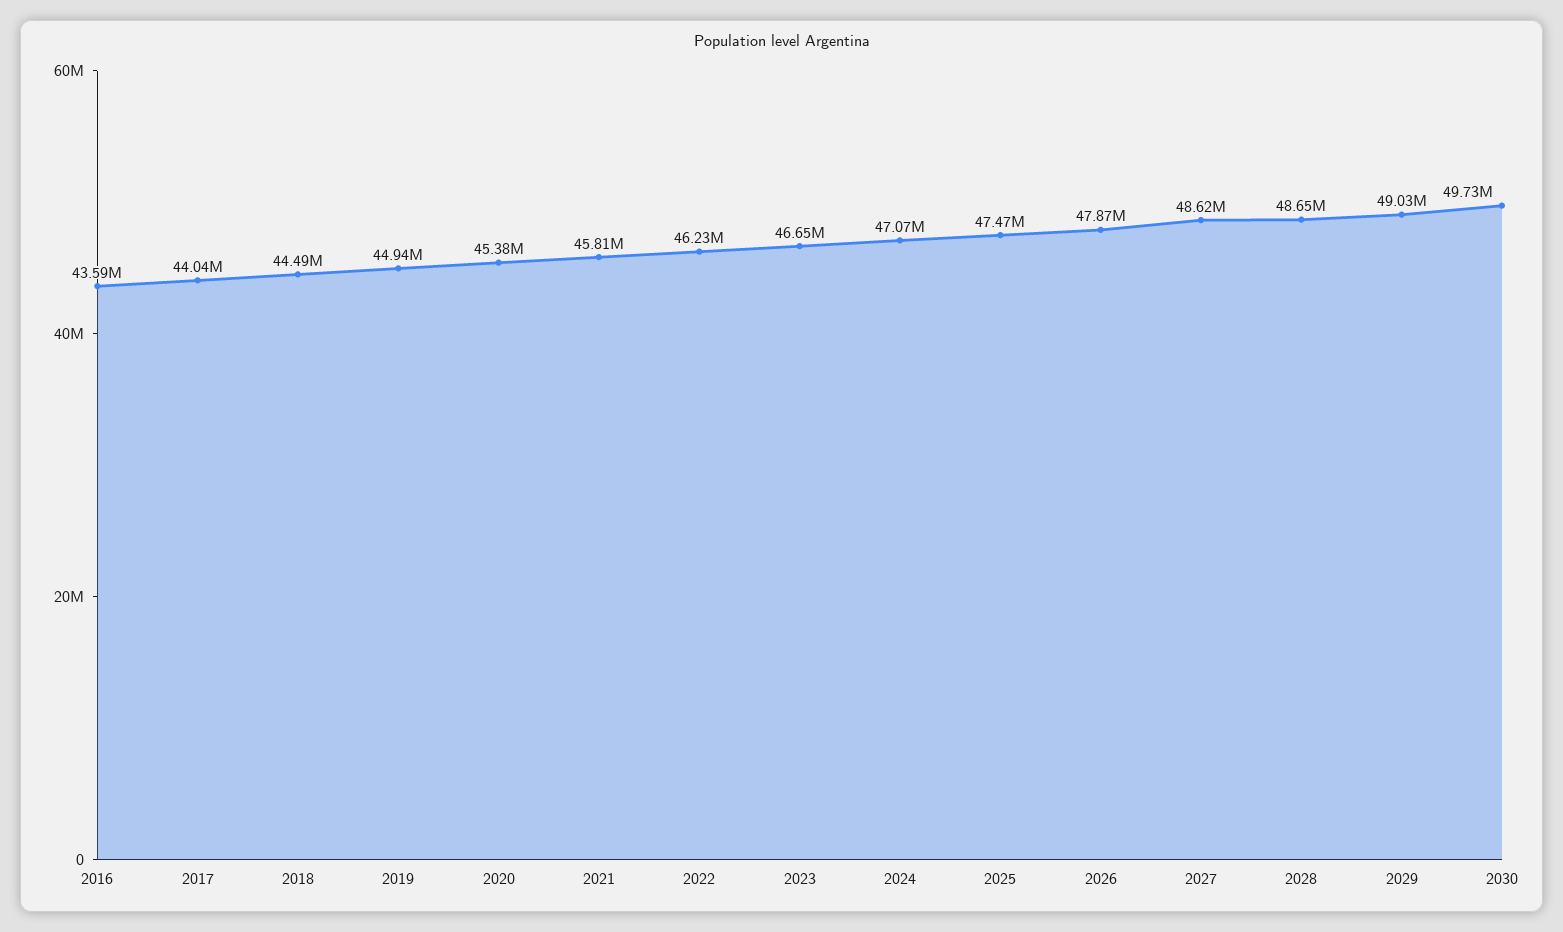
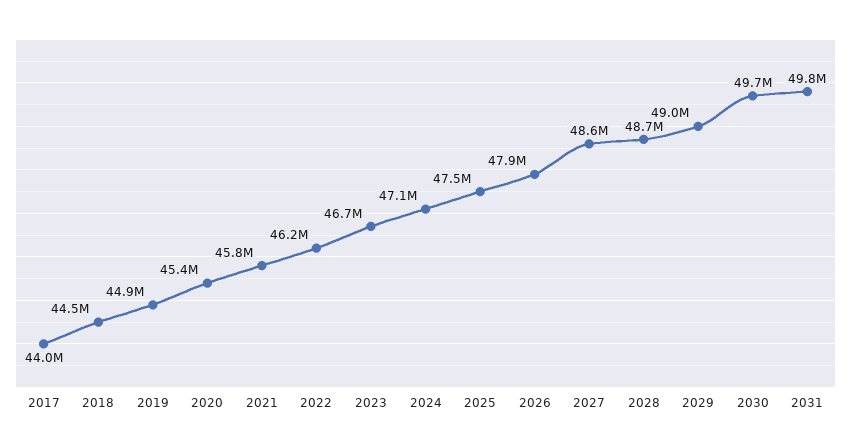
2016: 43590000 -> none
2031: none -> 49800000

